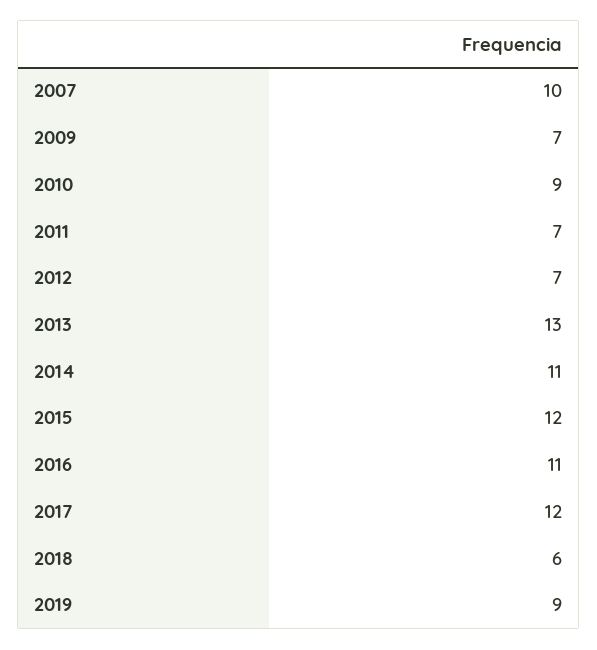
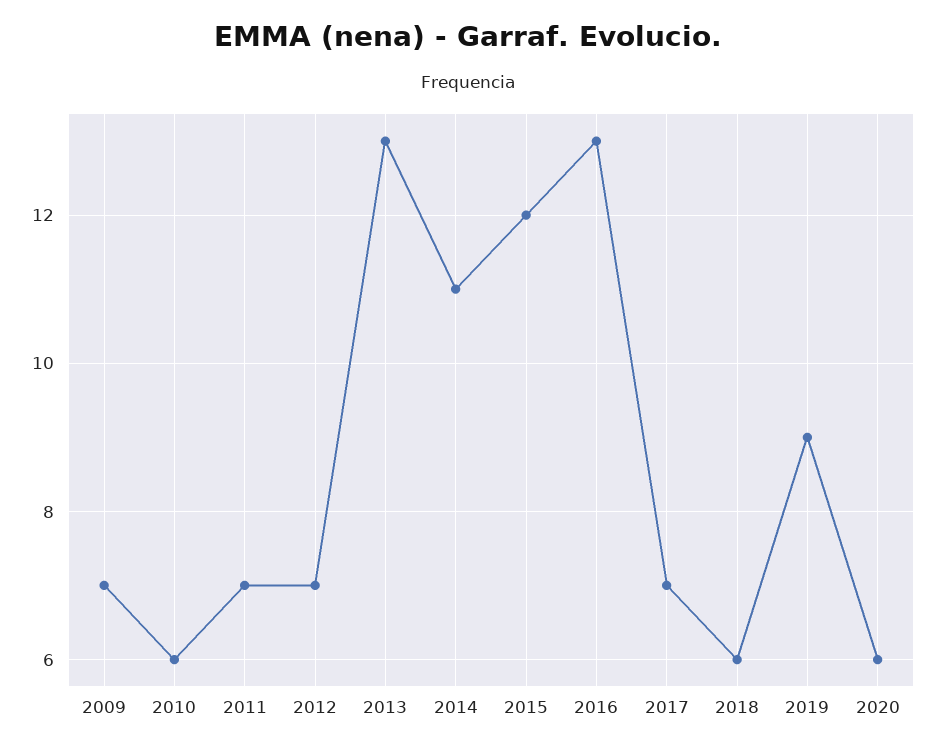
2007: 10 -> none
2010: 9 -> 6
2016: 11 -> 13
2017: 12 -> 7
2020: none -> 6

